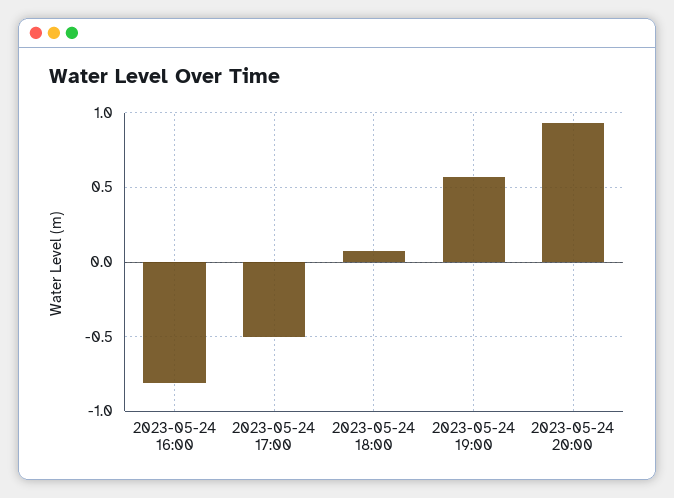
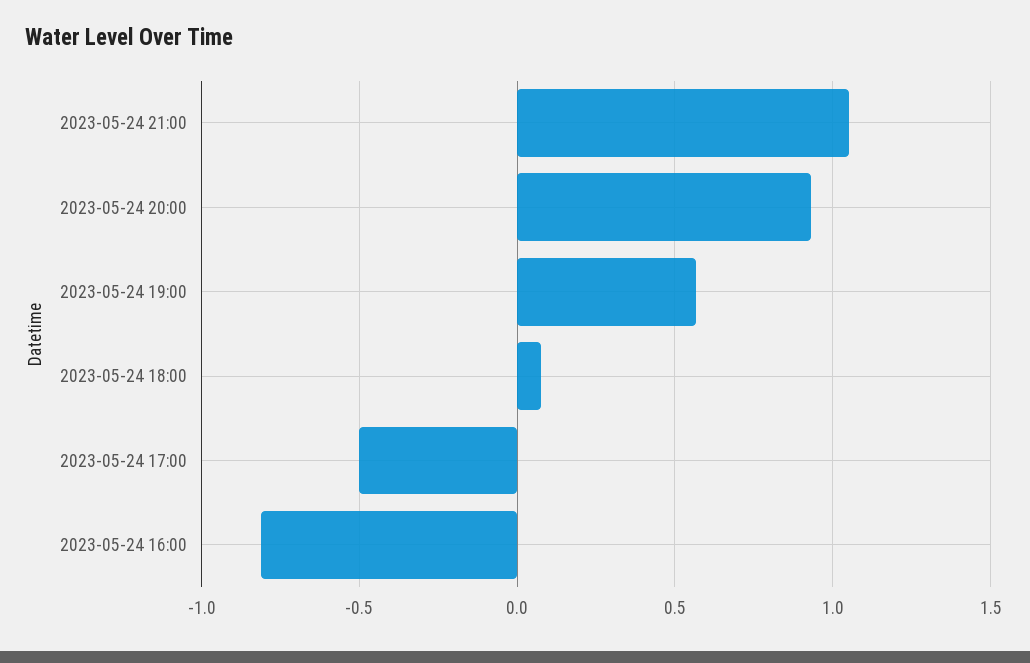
2023-05-24 21:00: none -> 1.05

